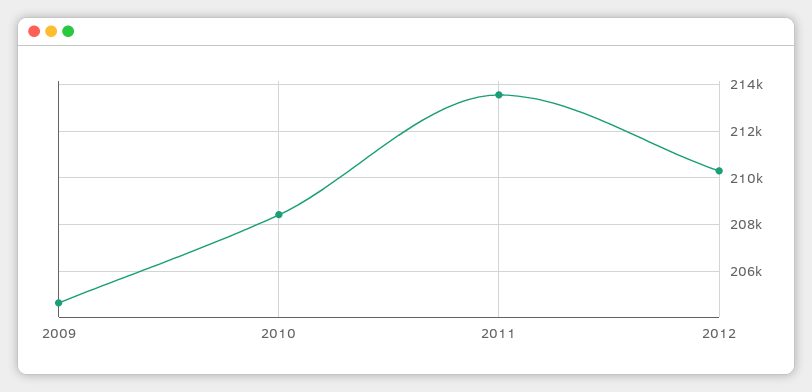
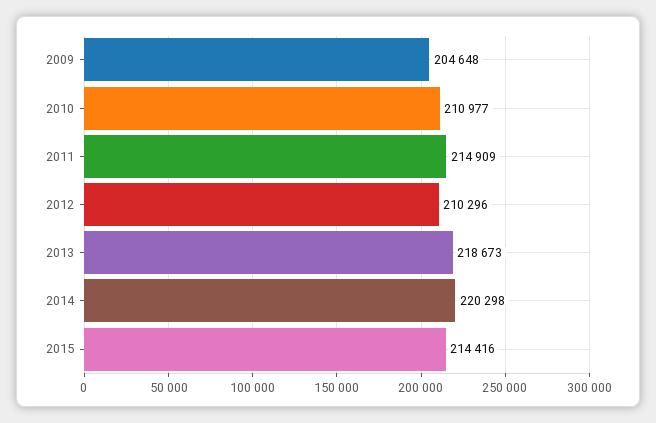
2010: 208500 -> 210977
2011: 213500 -> 214909
2013: none -> 218673
2014: none -> 220298
2015: none -> 214416

